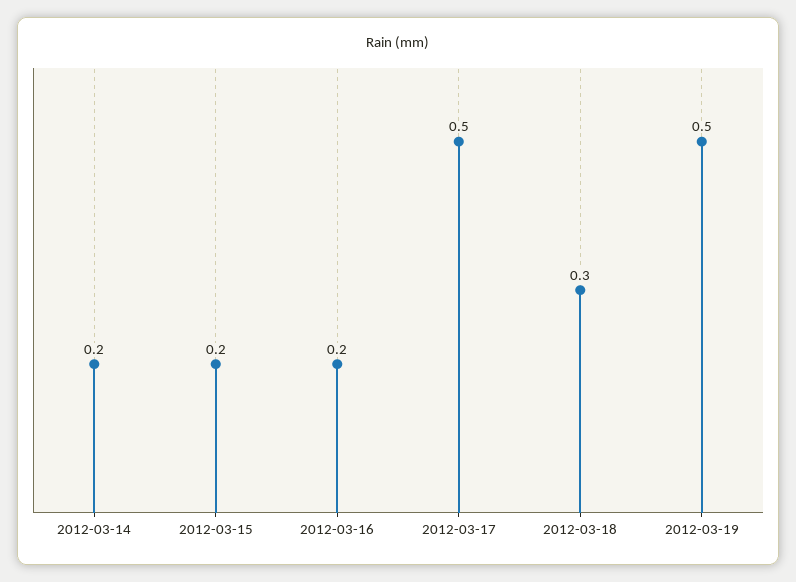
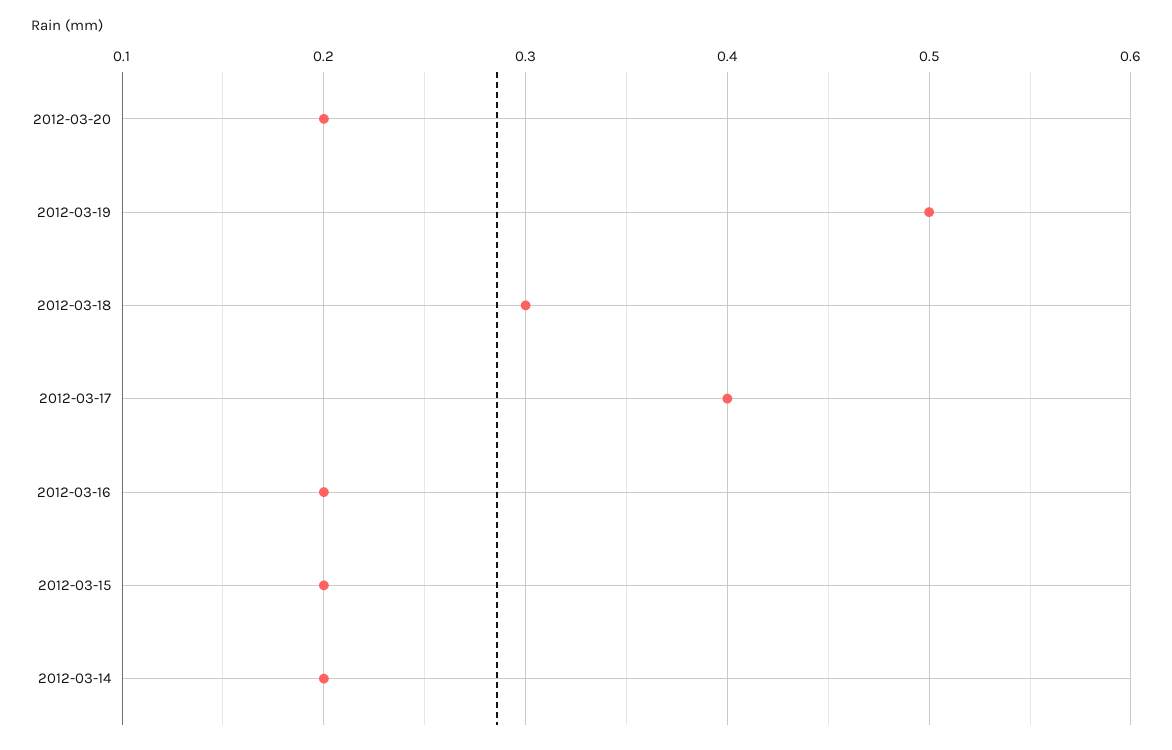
2012-03-17: 0.5 -> 0.4
2012-03-20: none -> 0.2

